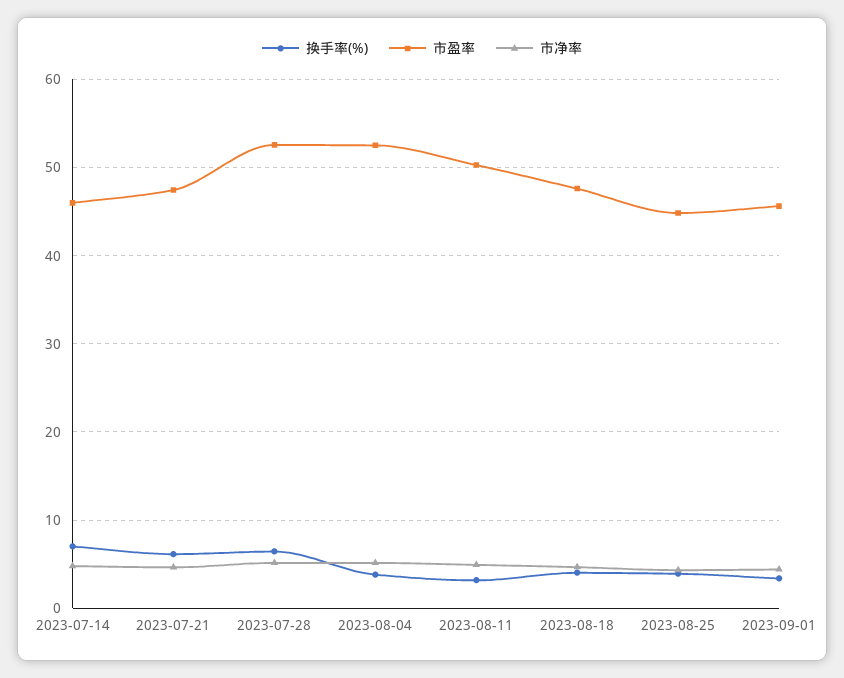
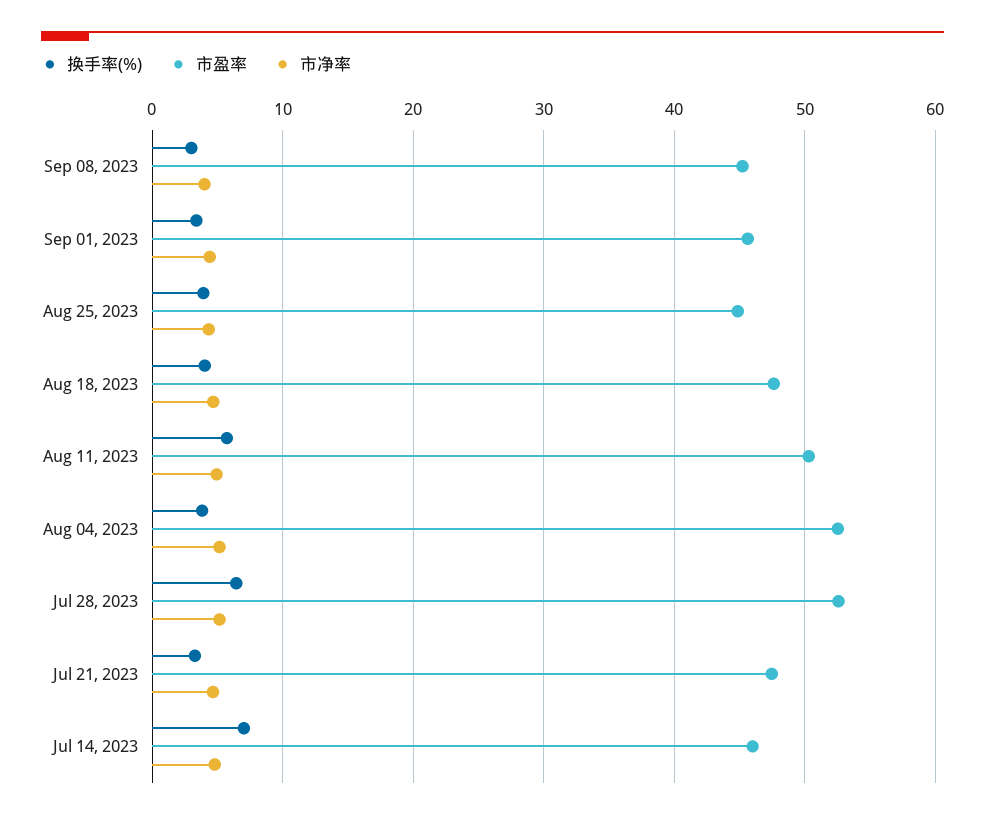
换手率(%), 2023-07-21: 6 -> 3
换手率(%), 2023-08-11: 3 -> 6
换手率(%), Sep 08, 2023: none -> 3
市盈率, Sep 08, 2023: none -> 45
市净率, Sep 08, 2023: none -> 4

